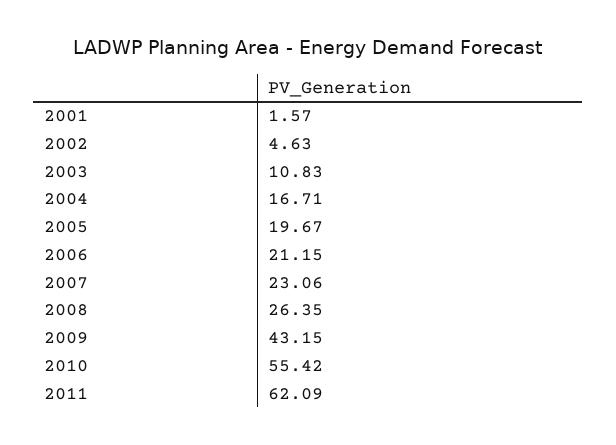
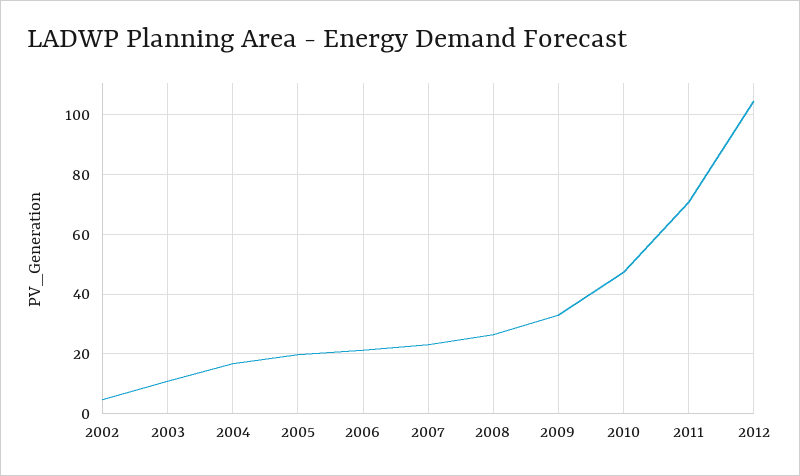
2001: 1.57 -> none
2009: 43.15 -> 32.5
2010: 55.42 -> 47.5
2011: 62.09 -> 70
2012: none -> 105

